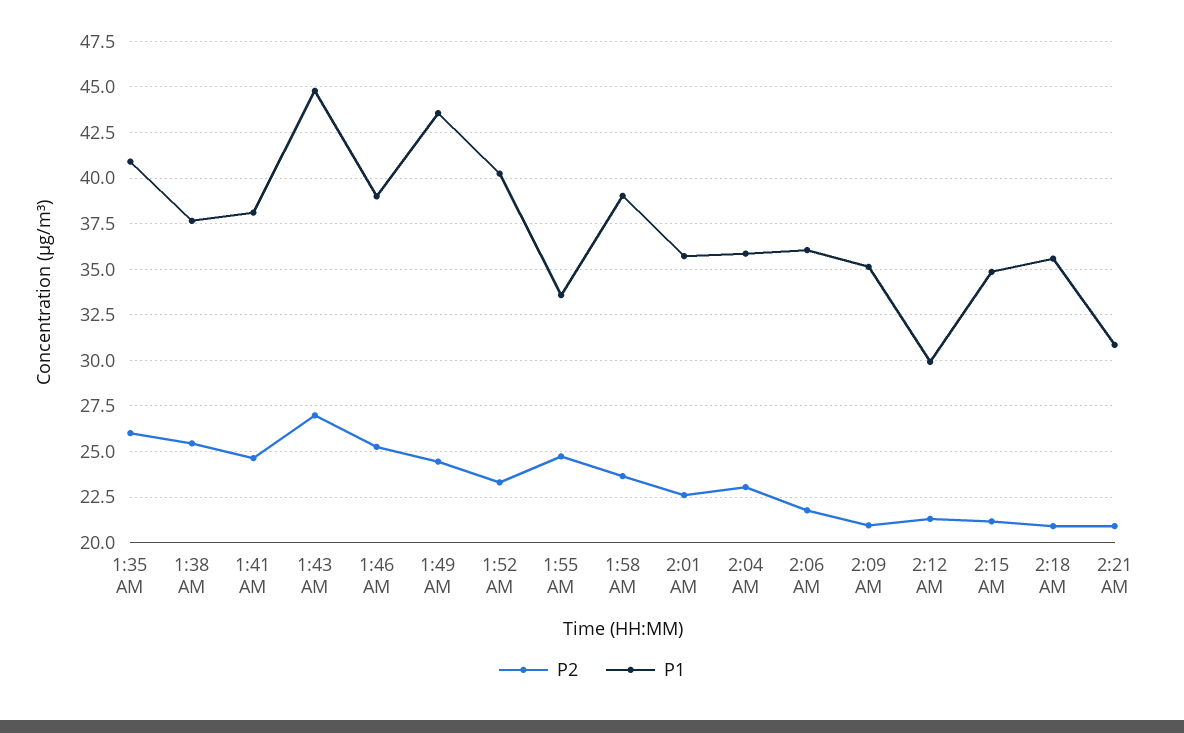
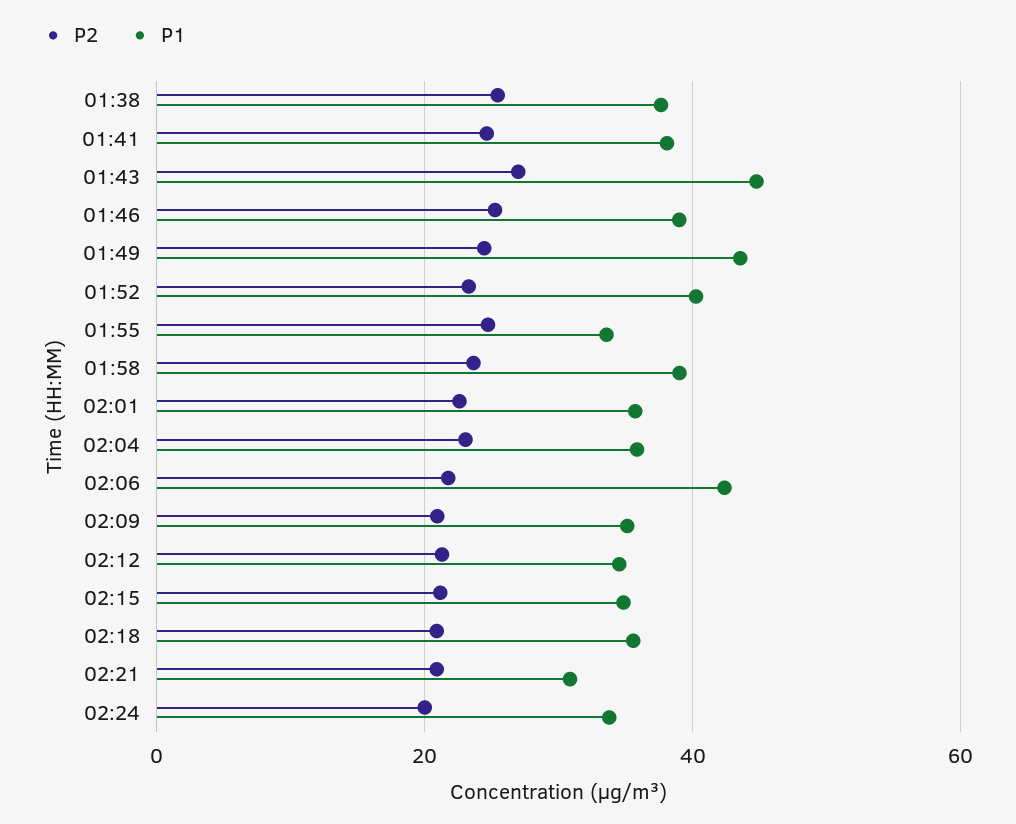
P2, 1:35 AM: 26 -> none
P1, 1:35 AM: 41 -> none
P1, 2:06 AM: 36 -> 42
P1, 2:12 AM: 30 -> 34
P2, 02:24: none -> 20
P1, 02:24: none -> 34

